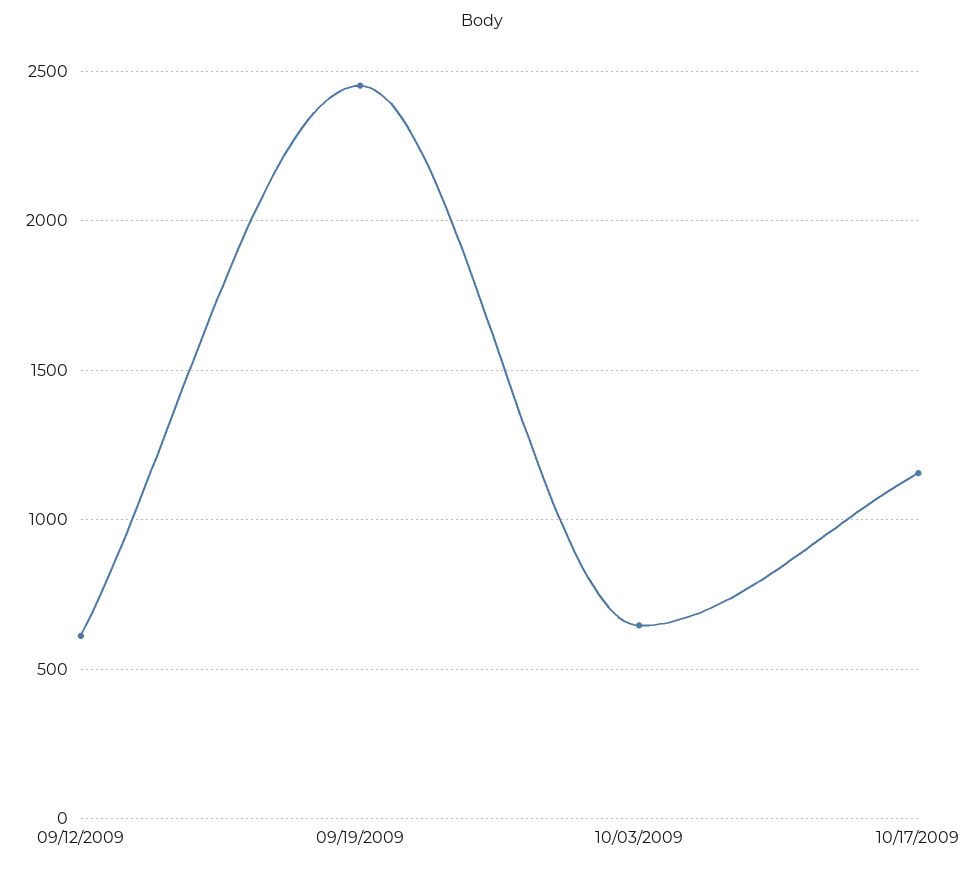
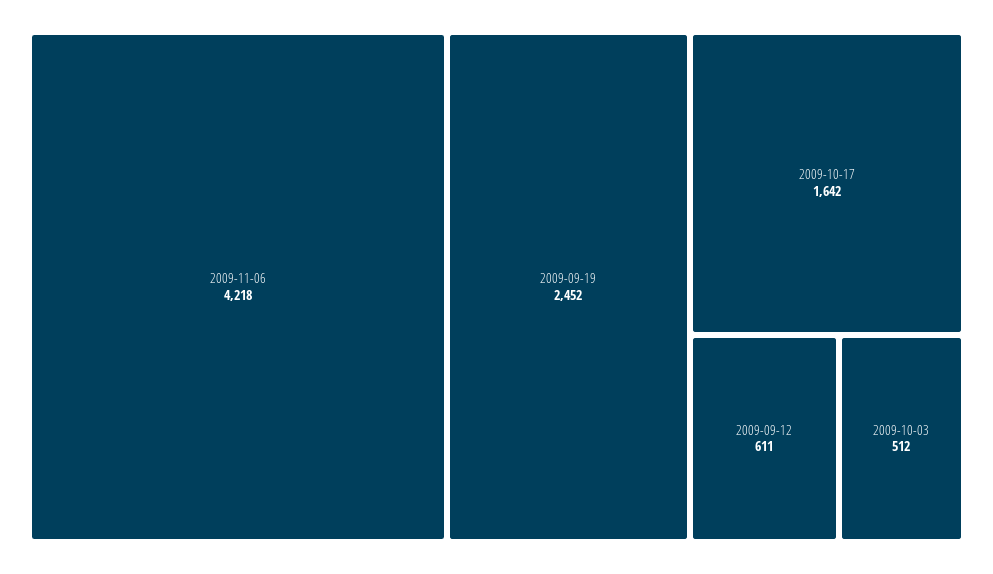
10/03/2009: 650 -> 512
10/17/2009: 1150 -> 1642
2009-11-06: none -> 4218

